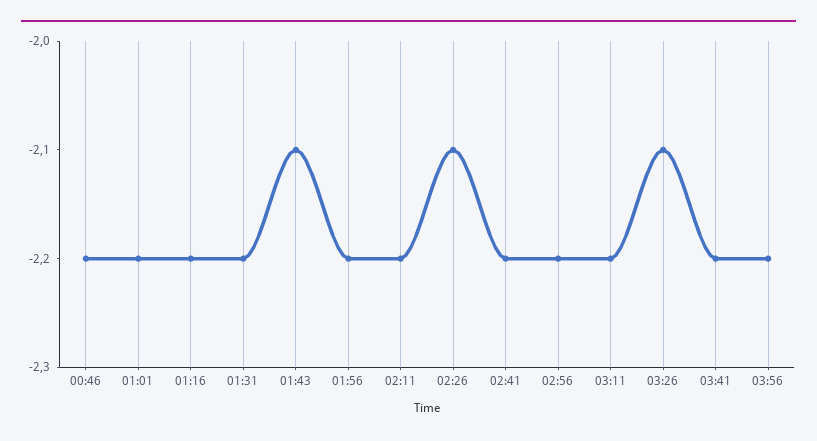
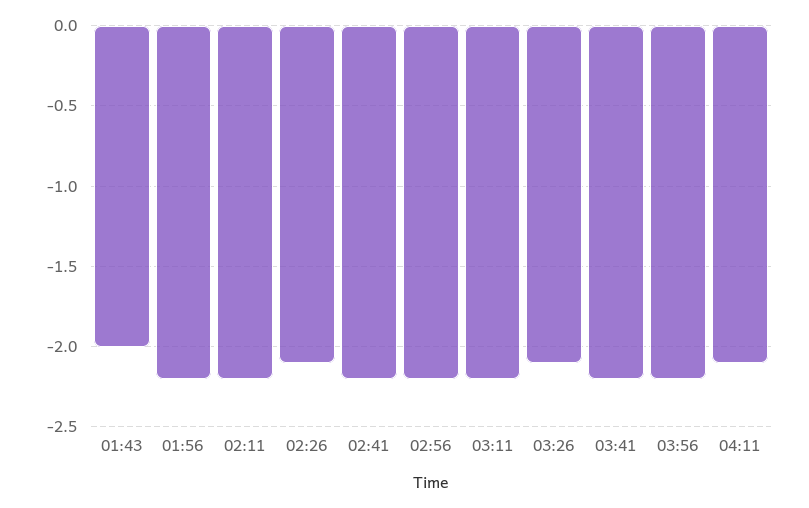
00:46: -2.2 -> none
01:01: -2.2 -> none
01:16: -2.2 -> none
01:31: -2.2 -> none
01:43: -2.1 -> -2
04:11: none -> -2.1

